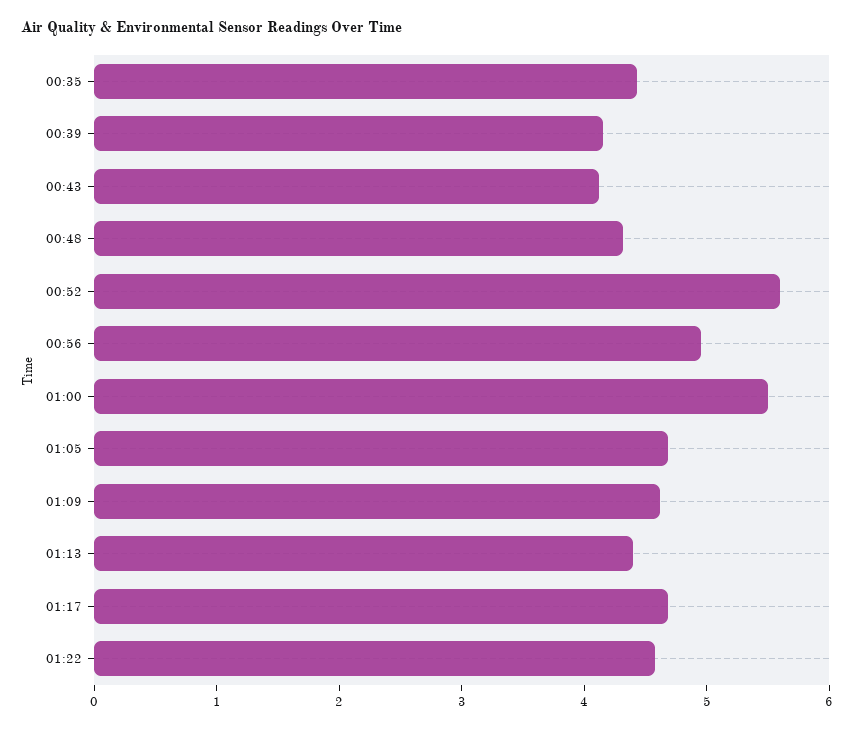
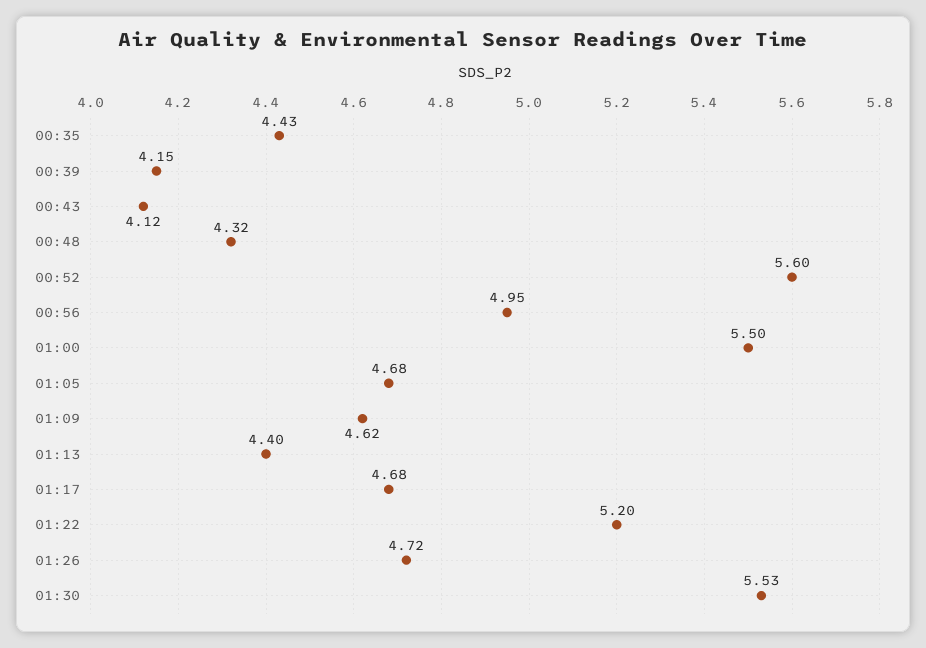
01:22: 4.6 -> 5.2
01:26: none -> 4.72
01:30: none -> 5.53

